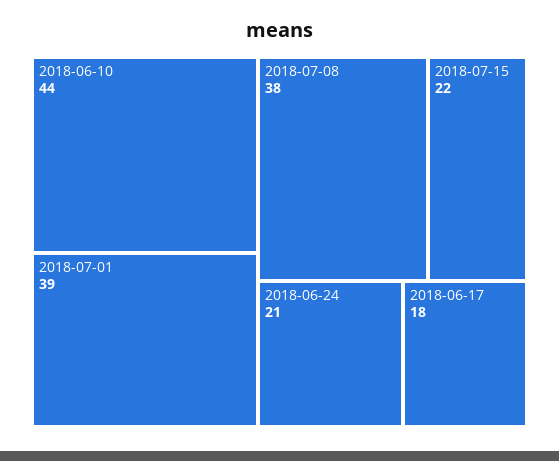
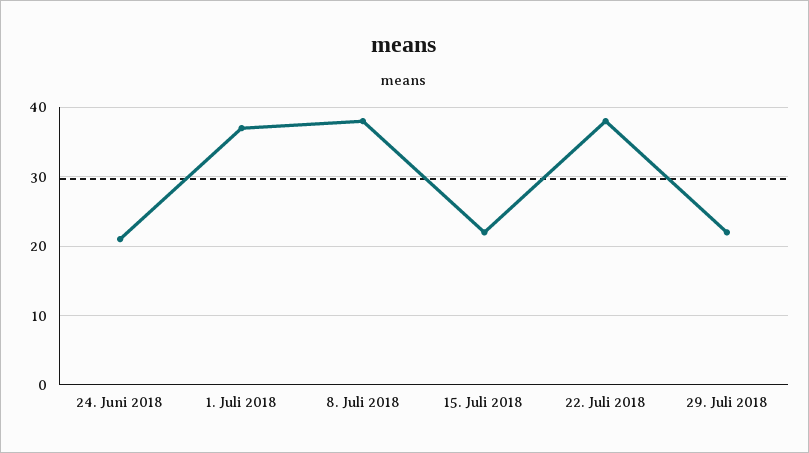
2018-06-10: 44 -> none
2018-07-01: 39 -> 37
2018-06-17: 18 -> none
22. Juli 2018: none -> 38
29. Juli 2018: none -> 22

